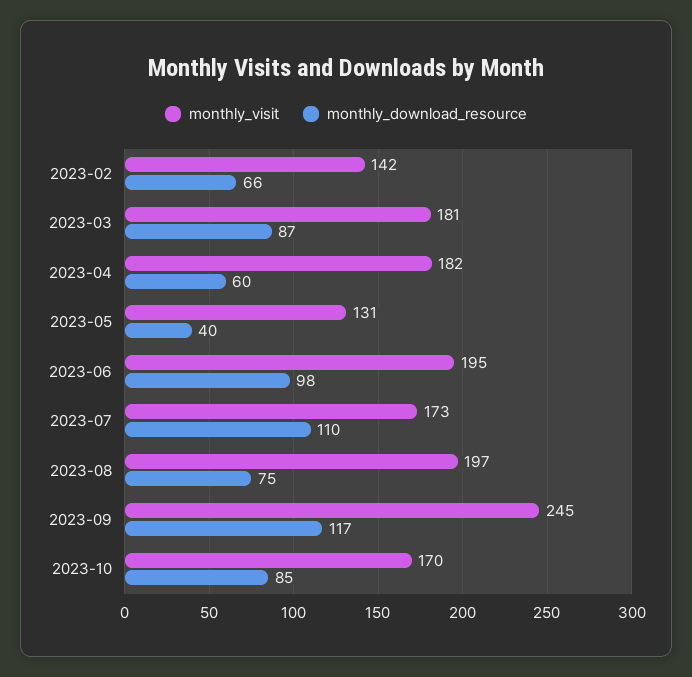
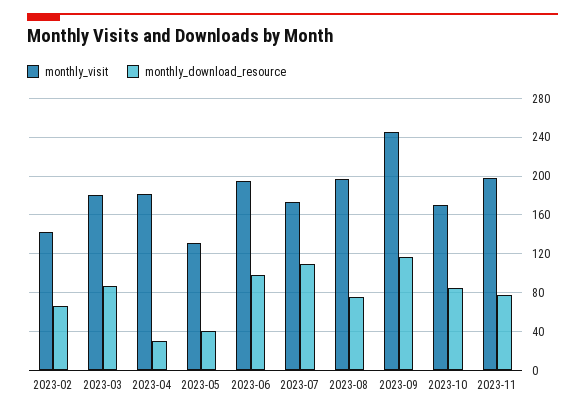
monthly_download_resource, 2023-04: 60 -> 30
monthly_visit, 2023-11: none -> 200
monthly_download_resource, 2023-11: none -> 80

